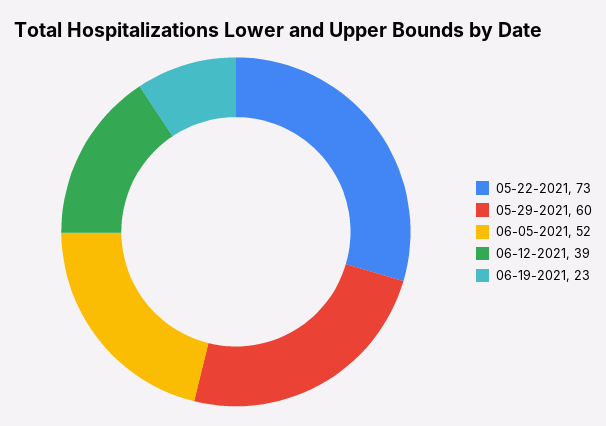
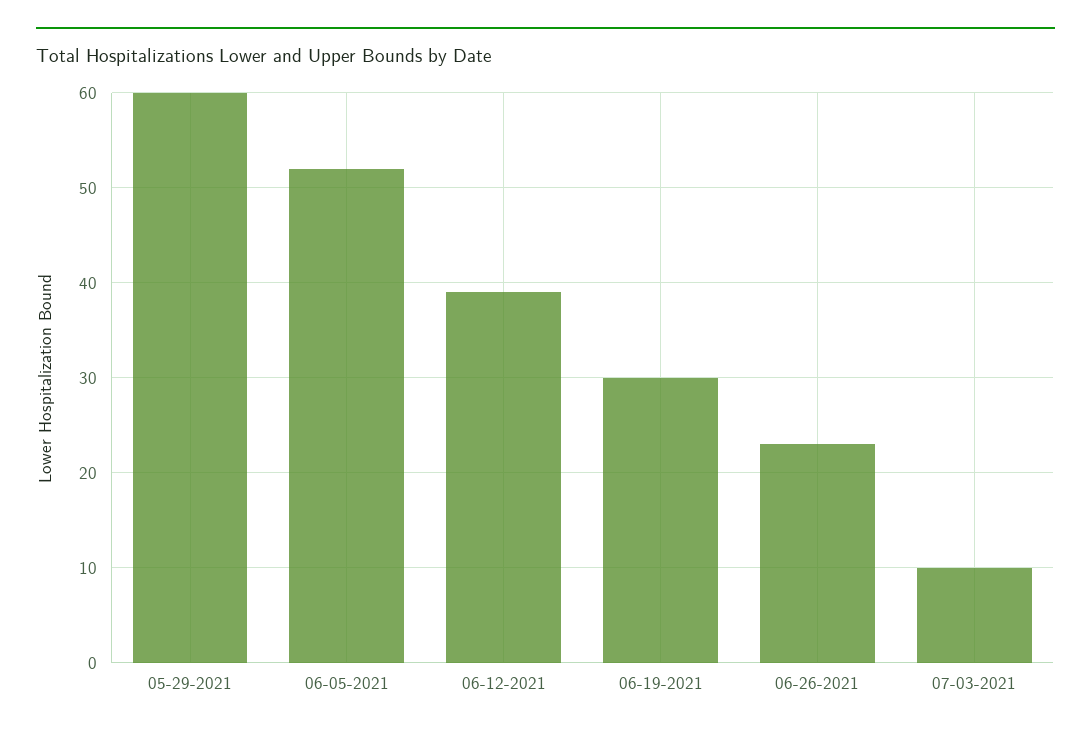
05-22-2021: 73 -> none
06-19-2021: 23 -> 30
06-26-2021: none -> 23
07-03-2021: none -> 10

